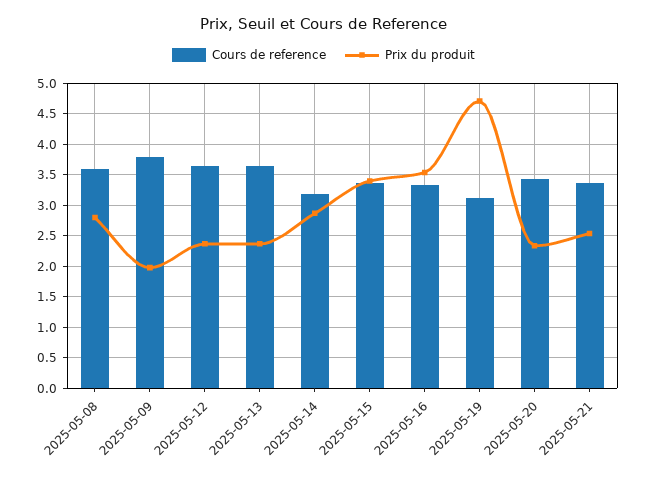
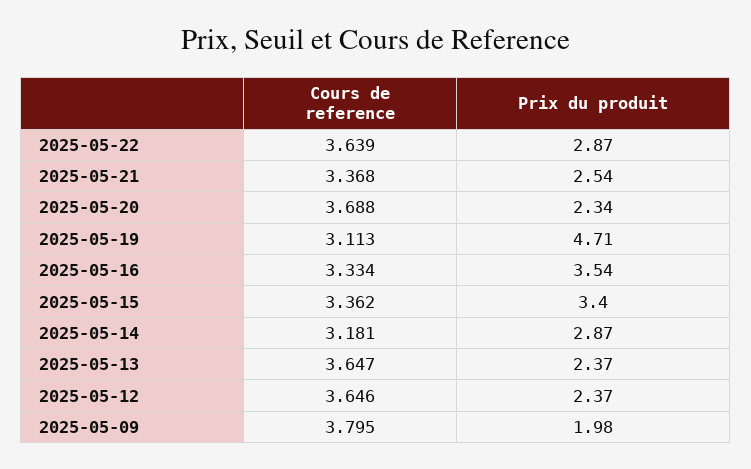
Cours de reference, 2025-05-08: 3.6 -> none
Prix du produit, 2025-05-08: 2.8 -> none
Cours de reference, 2025-05-20: 3.4 -> 3.688
Cours de reference, 2025-05-22: none -> 3.639
Prix du produit, 2025-05-22: none -> 2.87

